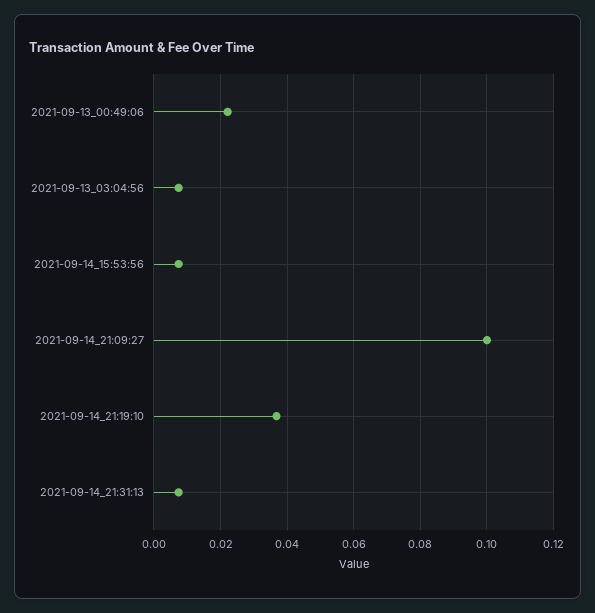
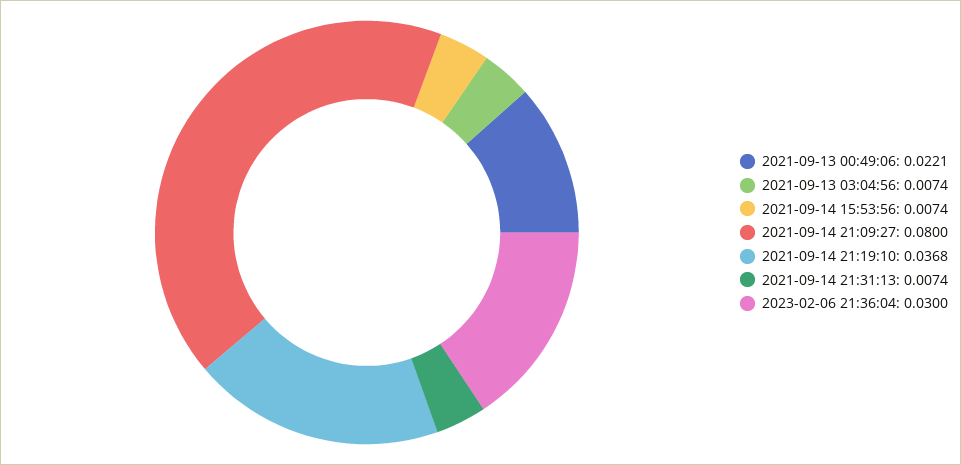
2021-09-14_21:09:27: 0.1 -> 0.08
2023-02-06 21:36:04: none -> 0.03

